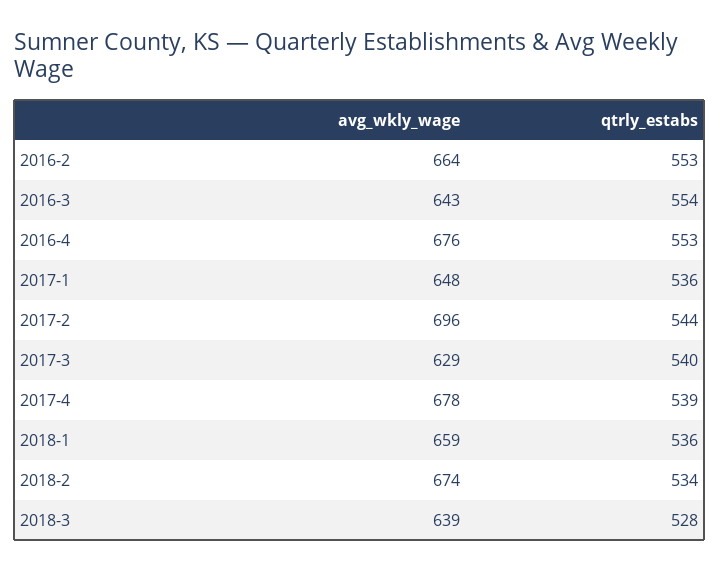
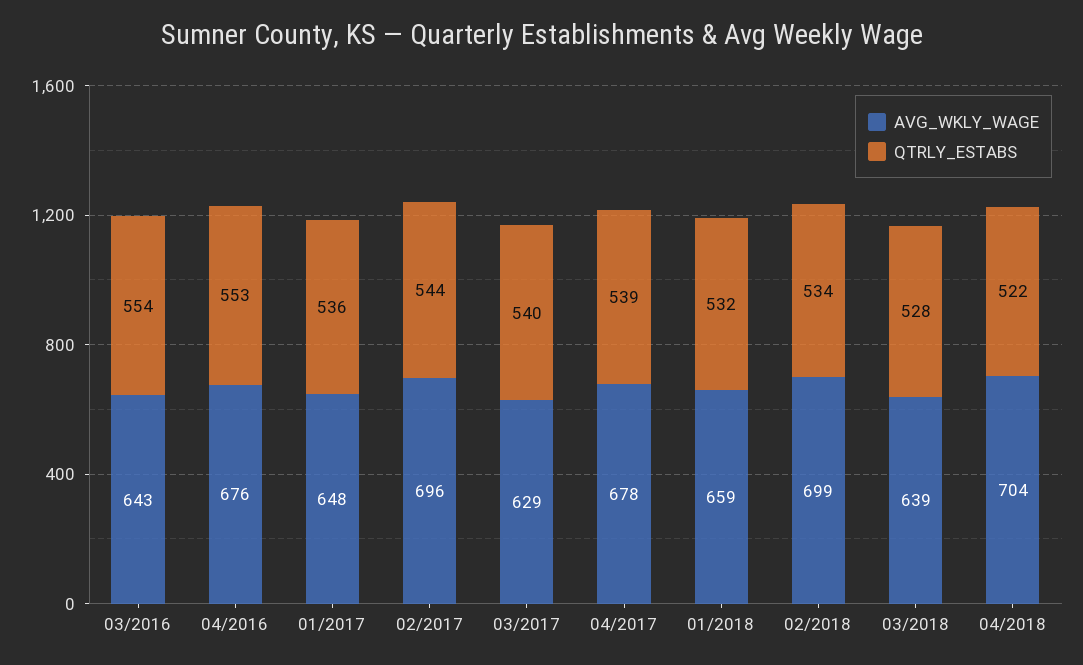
avg_wkly_wage, 2016-2: 664 -> none
qtrly_estabs, 2016-2: 553 -> none
qtrly_estabs, 2018-1: 536 -> 532
avg_wkly_wage, 2018-2: 674 -> 699
avg_wkly_wage, 04/2018: none -> 704
qtrly_estabs, 04/2018: none -> 522

